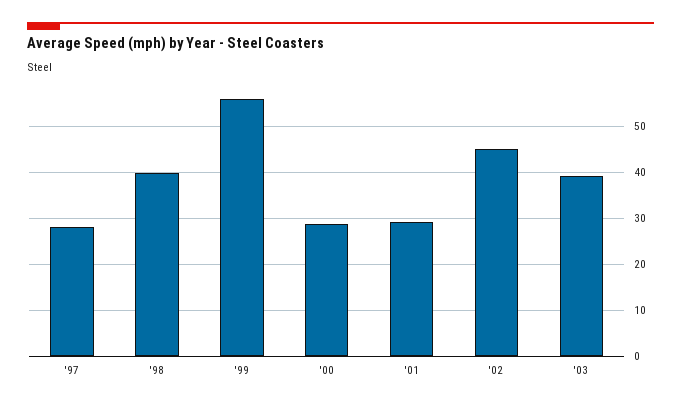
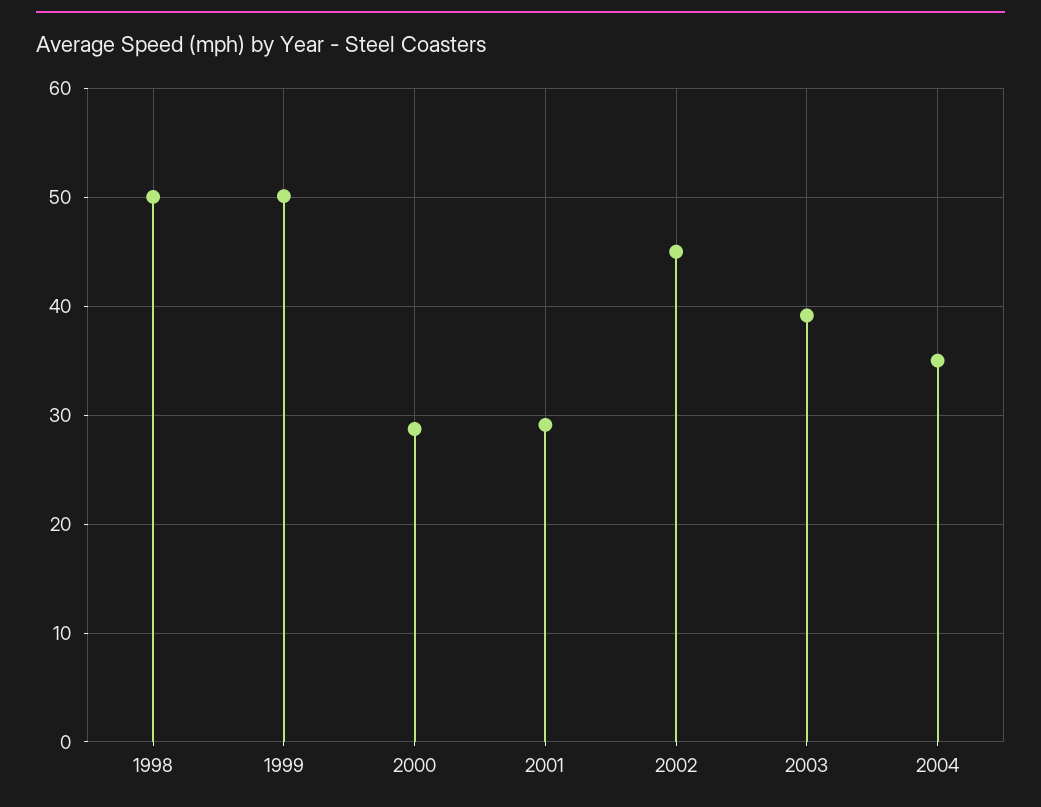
'97: 28 -> none
'98: 40 -> 50
'99: 56 -> 50
2004: none -> 35

